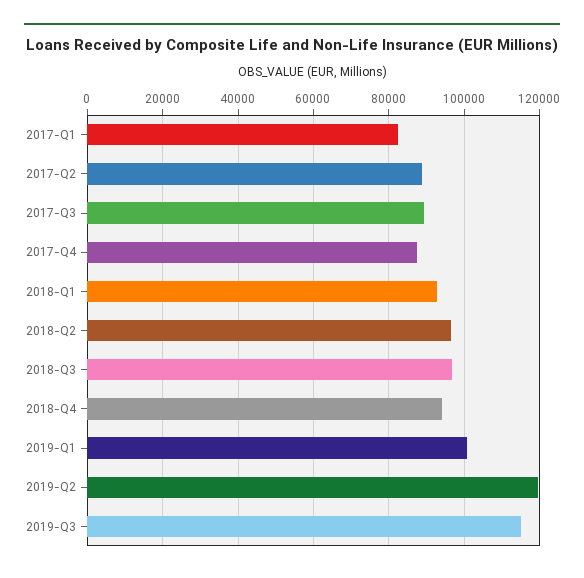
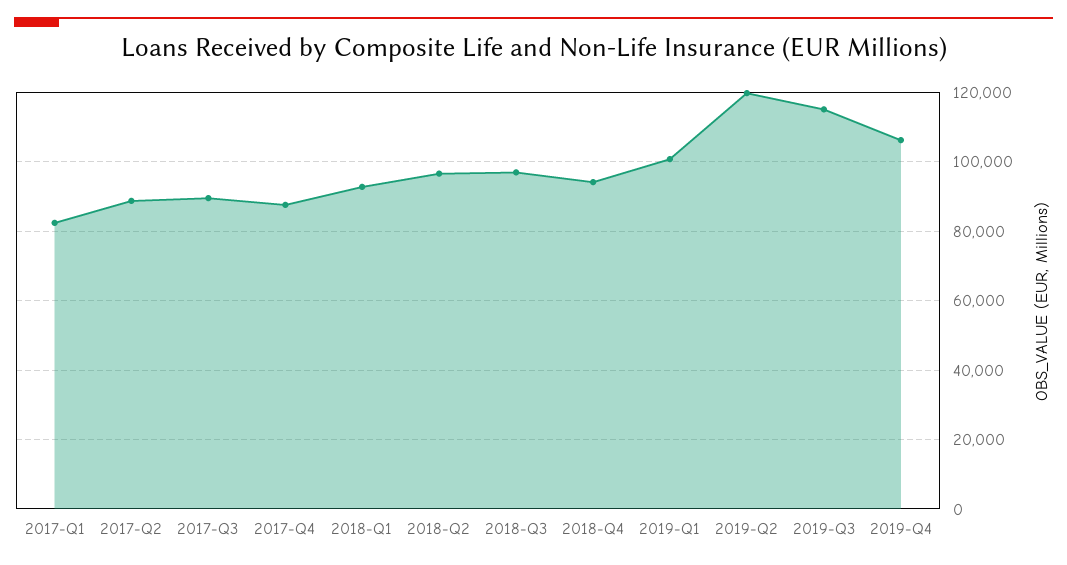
2019-Q4: none -> 106000

